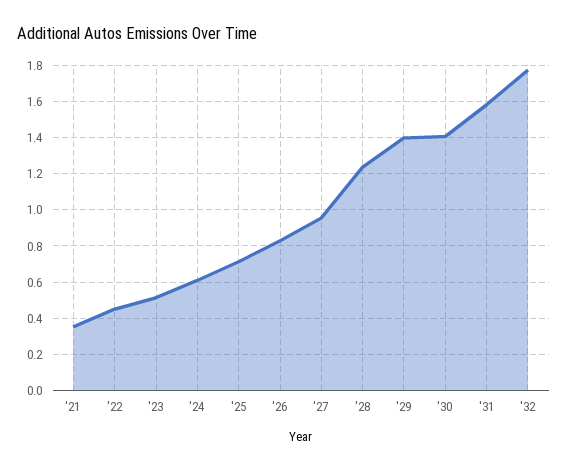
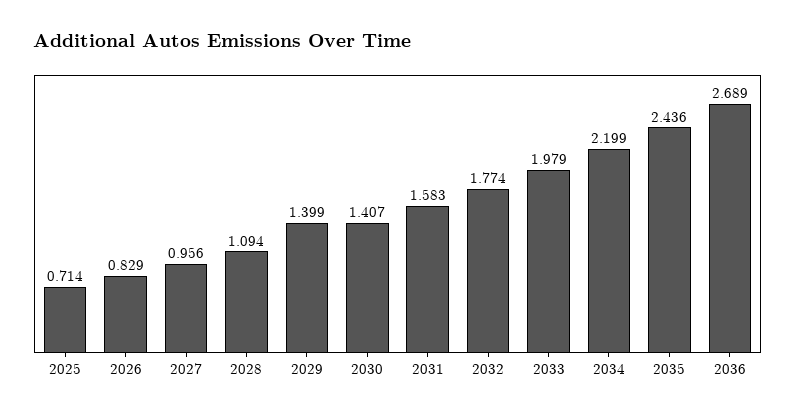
'21: 0.35 -> none
'22: 0.45 -> none
'23: 0.5 -> none
'24: 0.6 -> none
'28: 1.25 -> 1.094
2033: none -> 1.979
2034: none -> 2.199
2035: none -> 2.436
2036: none -> 2.689

